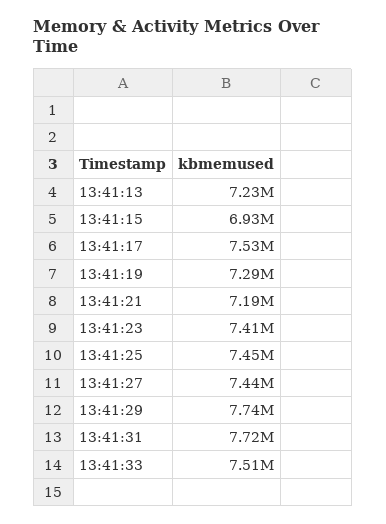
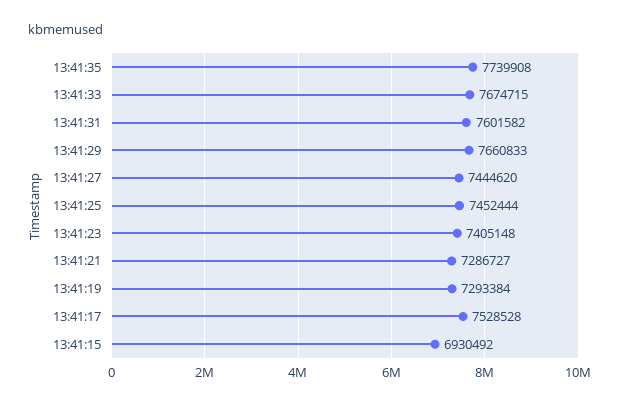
13:41:13: 7230000 -> none
13:41:21: 7190000 -> 7286727
13:41:29: 7740000 -> 7660833
13:41:31: 7720000 -> 7601582
13:41:33: 7510000 -> 7674715
13:41:35: none -> 7739908

